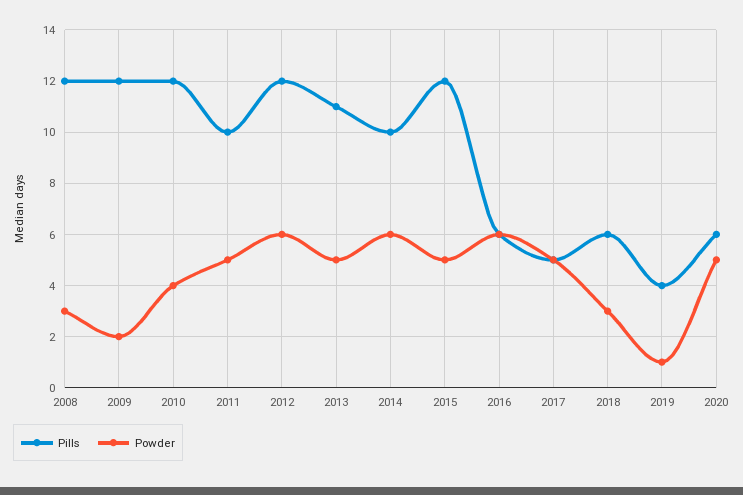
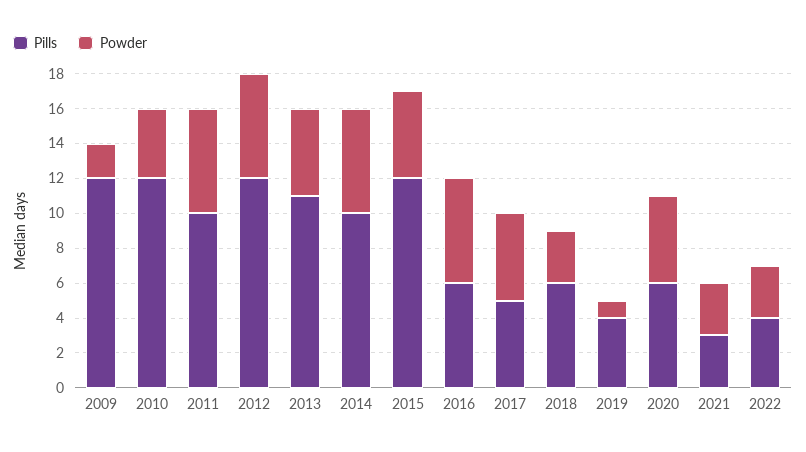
Pills, 2008: 12 -> none
Powder, 2008: 3 -> none
Powder, 2011: 5 -> 6
Pills, 2021: none -> 3
Powder, 2021: none -> 3
Pills, 2022: none -> 4
Powder, 2022: none -> 3

